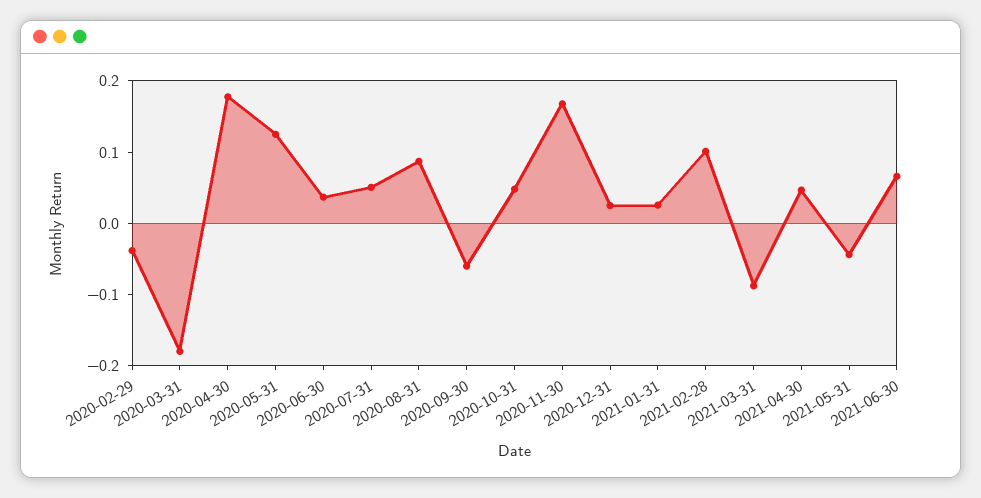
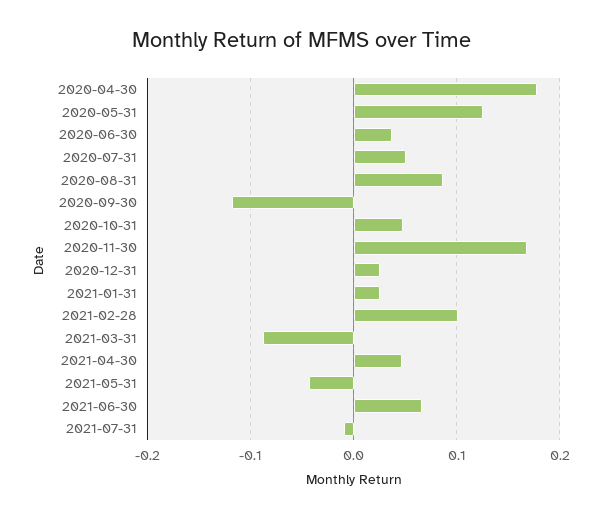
2020-02-29: -0.04 -> none
2020-03-31: -0.18 -> none
2020-09-30: -0.06 -> -0.12
2021-07-31: none -> -0.01

